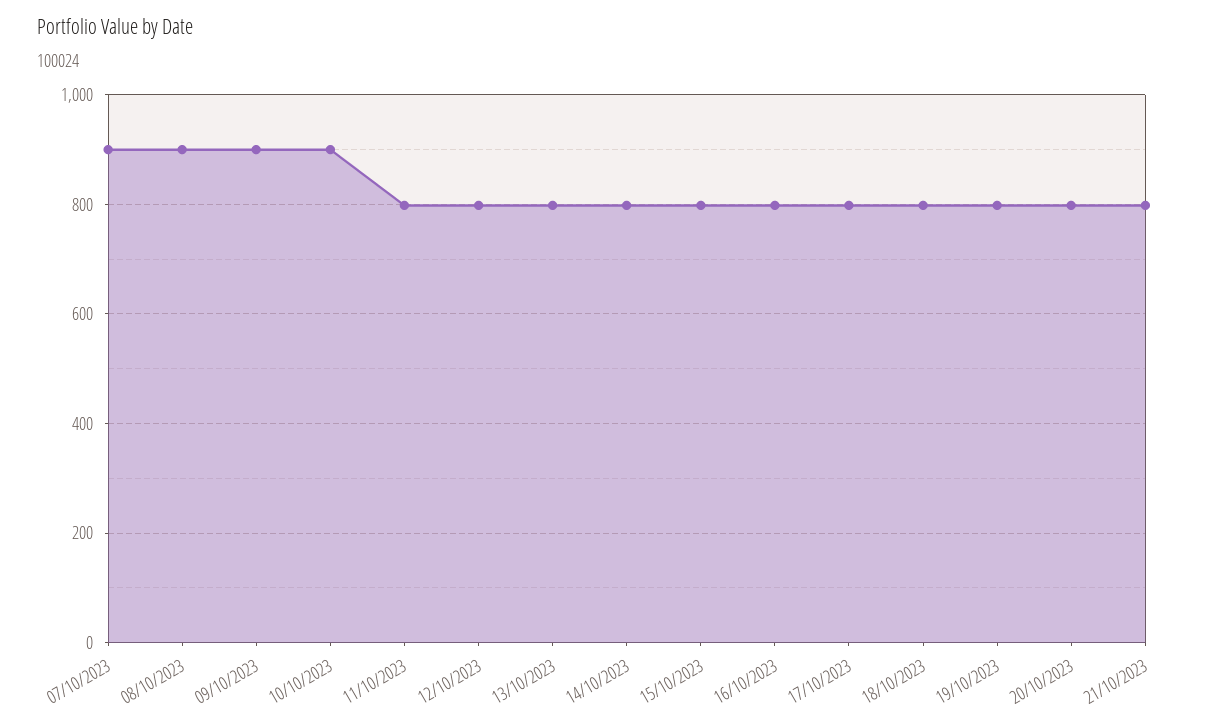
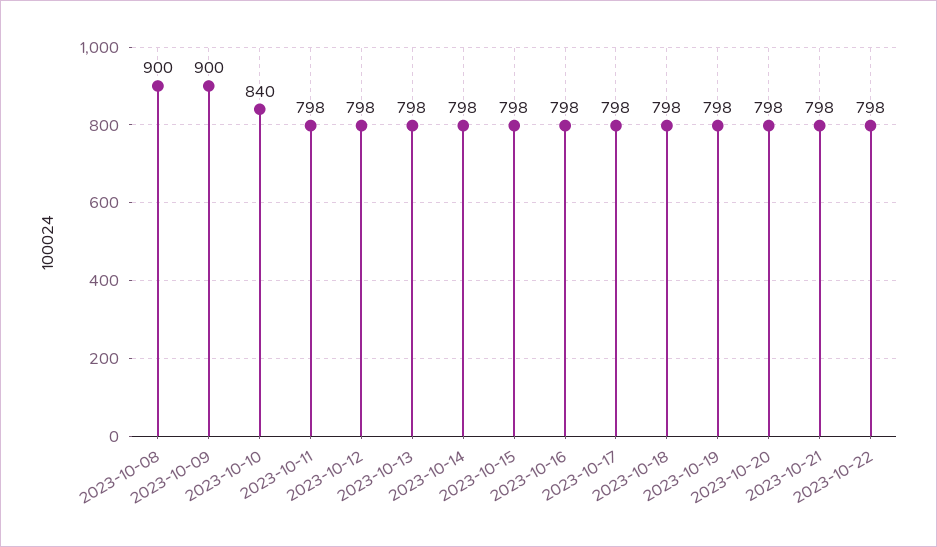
07/10/2023: 900 -> none
10/10/2023: 900 -> 840
2023-10-22: none -> 798

